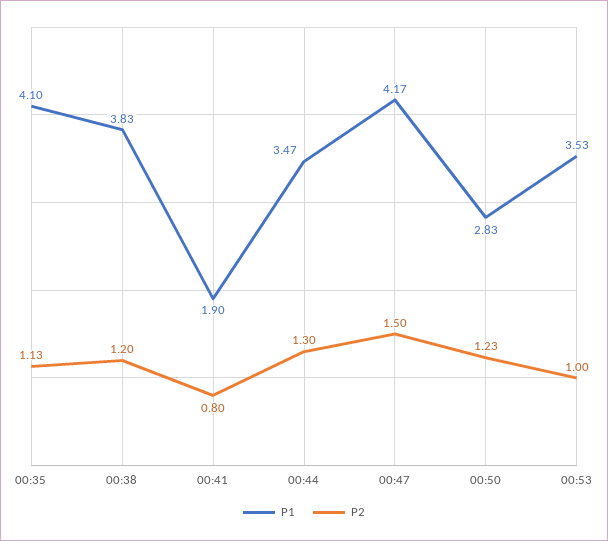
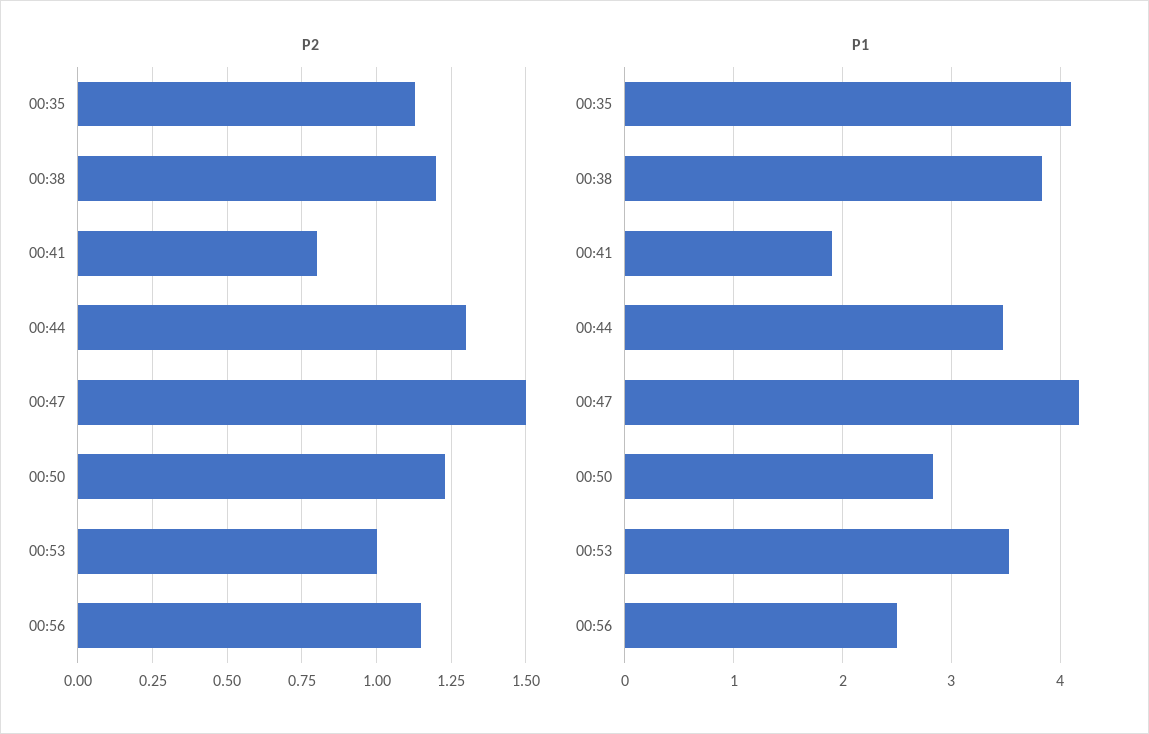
P2, 00:56: none -> 1.15
P1, 00:56: none -> 2.5

